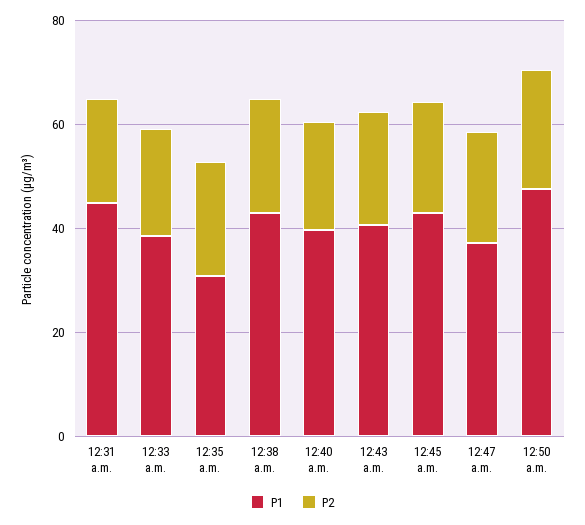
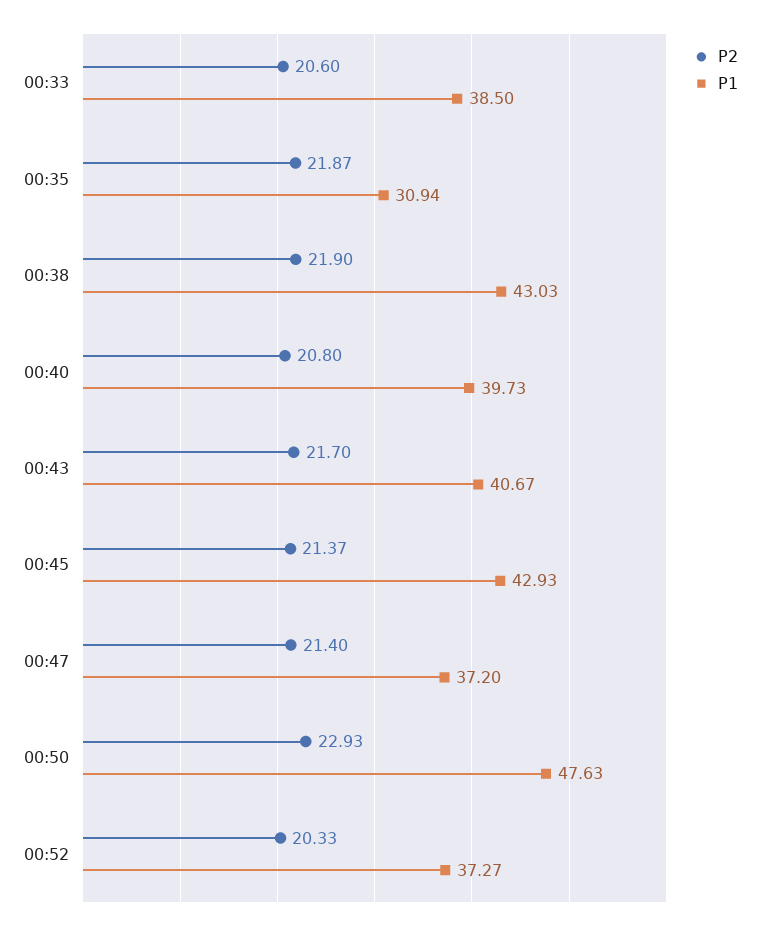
P1, 12:31 a.m.: 45 -> none
P2, 12:31 a.m.: 20 -> none
P2, 00:52: none -> 20.33
P1, 00:52: none -> 37.27

